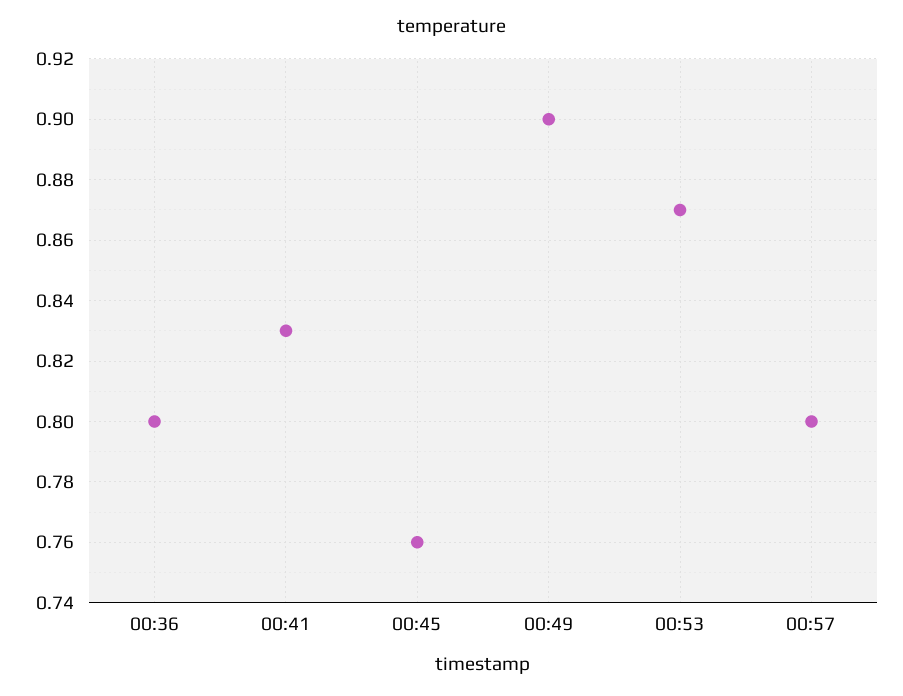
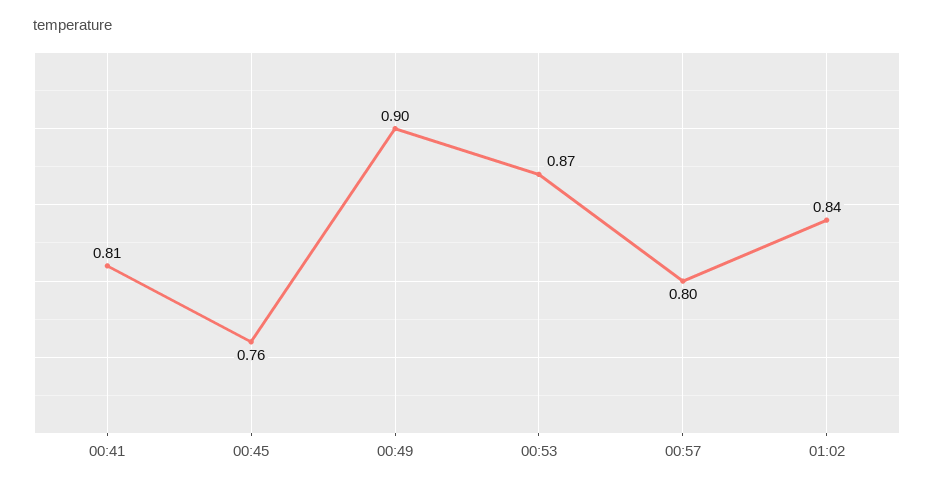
00:36: 0.8 -> none
00:41: 0.83 -> 0.81
01:02: none -> 0.84

